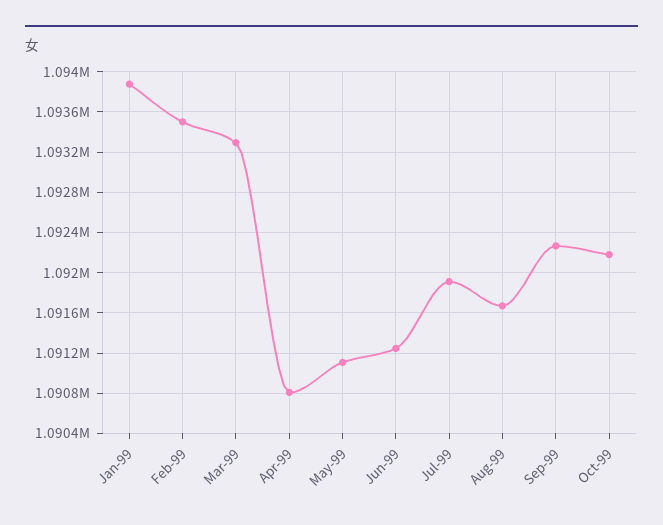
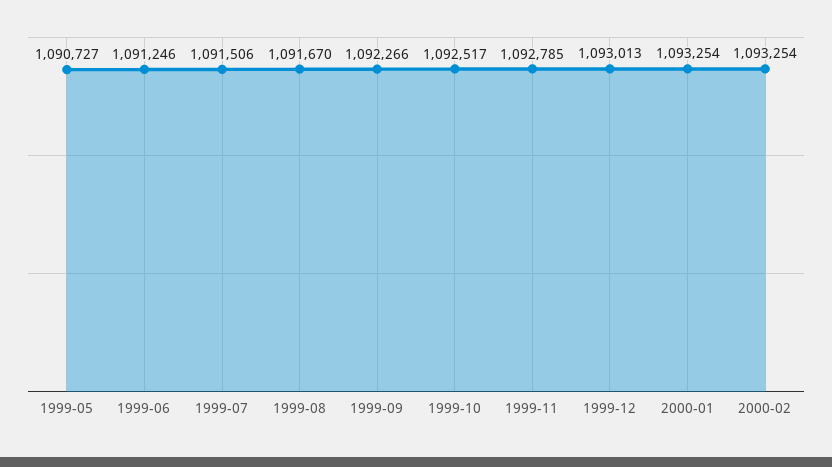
Jan-99: 1093900 -> none
Feb-99: 1093500 -> none
Mar-99: 1093300 -> none
Apr-99: 1090800 -> none
May-99: 1091100 -> 1090727
Jul-99: 1091900 -> 1091506
Oct-99: 1092200 -> 1092517
1999-11: none -> 1092785
1999-12: none -> 1093013
2000-01: none -> 1093254
2000-02: none -> 1093254

